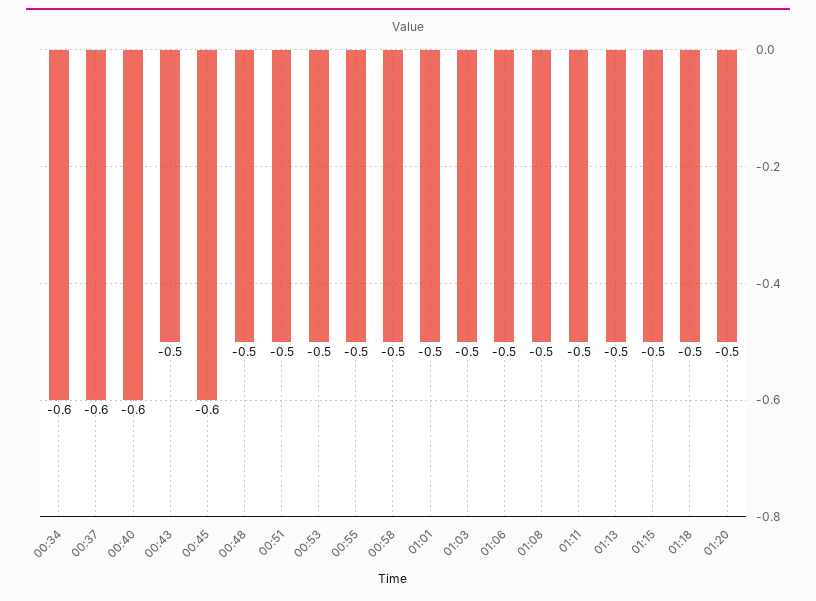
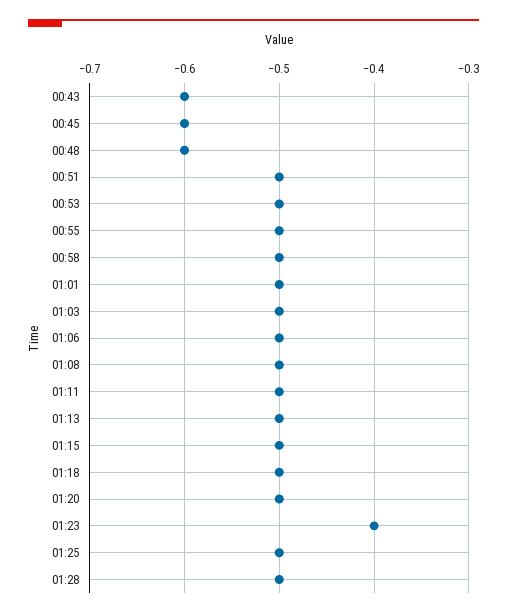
00:34: -0.6 -> none
00:37: -0.6 -> none
00:40: -0.6 -> none
00:43: -0.5 -> -0.6
00:48: -0.5 -> -0.6
01:23: none -> -0.4
01:25: none -> -0.5
01:28: none -> -0.5

